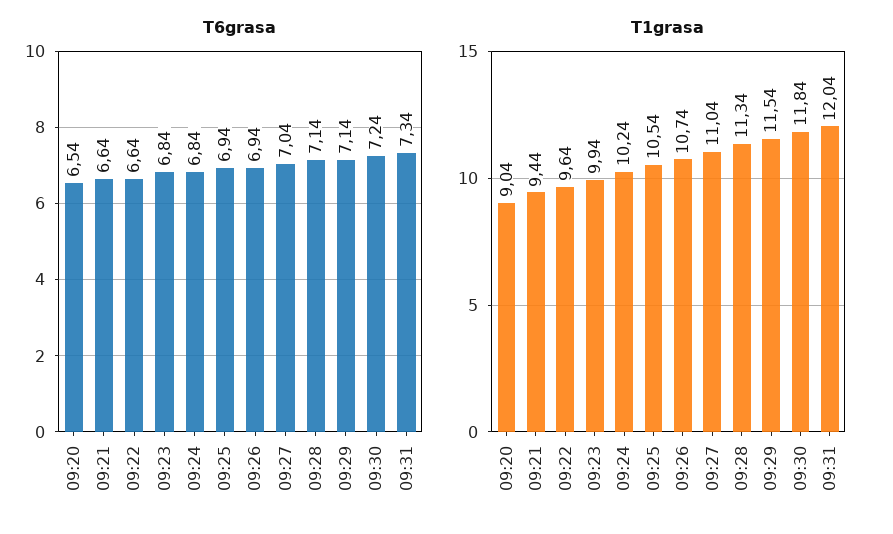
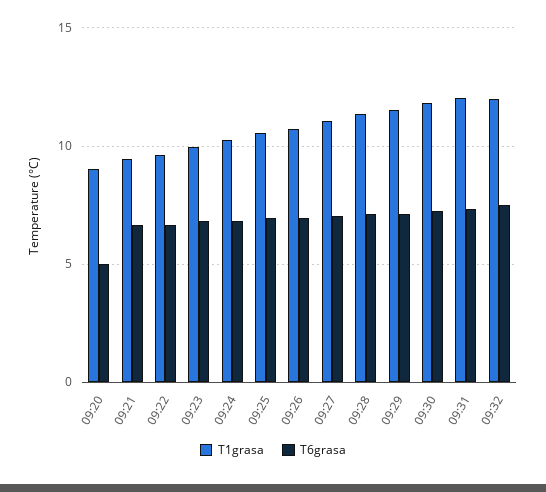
T6grasa, 09:20: 6.54 -> 5
T1grasa, 09:32: none -> 12
T6grasa, 09:32: none -> 7.5

